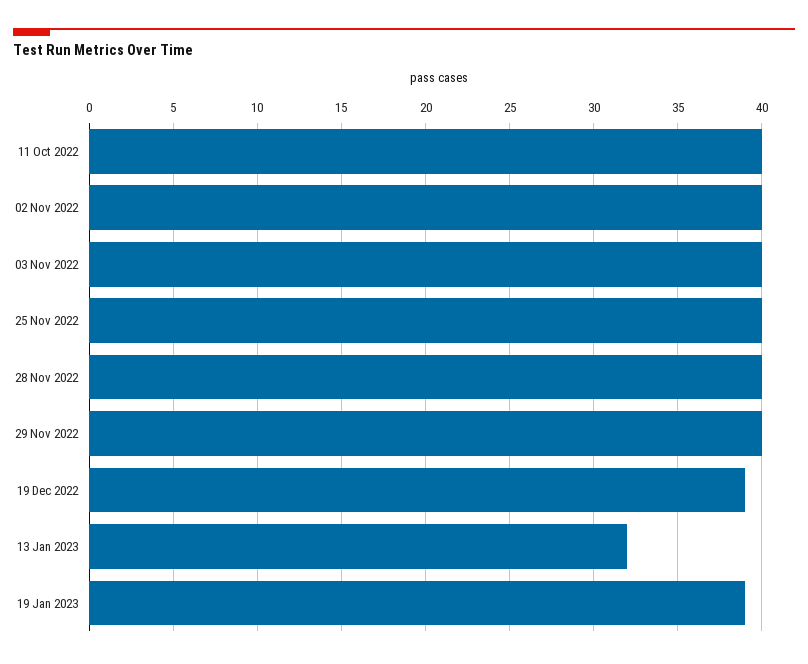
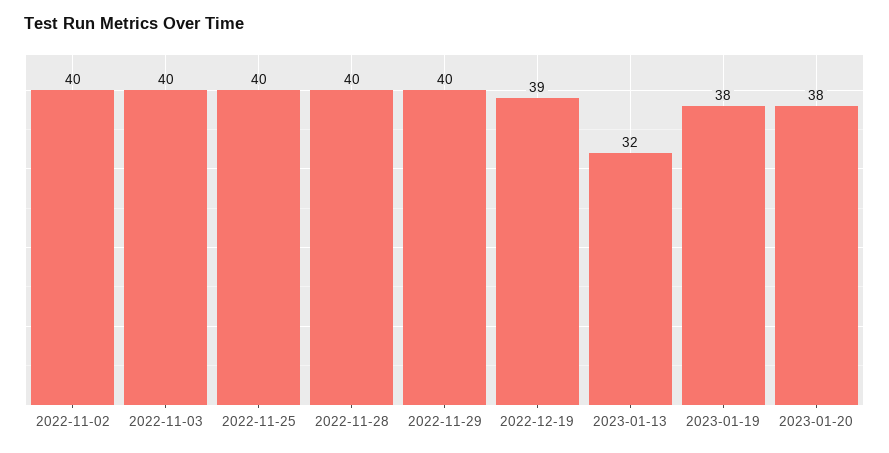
11 Oct 2022: 40 -> none
19 Jan 2023: 39 -> 38
2023-01-20: none -> 38

